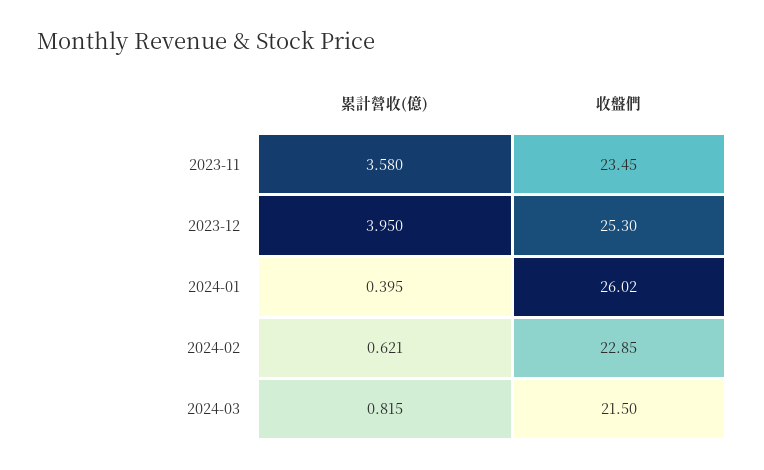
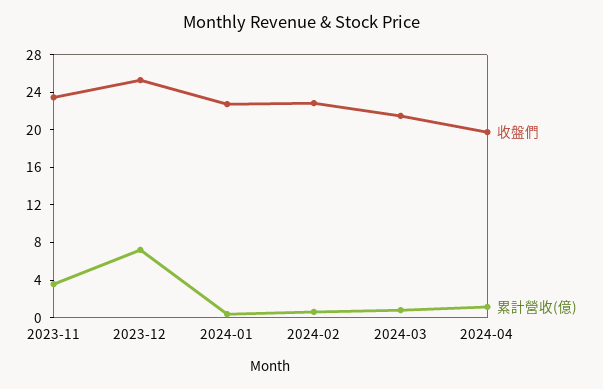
累計營收(億), 2023-12: 3.95 -> 7
收盤們, 2024-01: 26.02 -> 23
收盤們, 2024-04: none -> 20
累計營收(億), 2024-04: none -> 1

